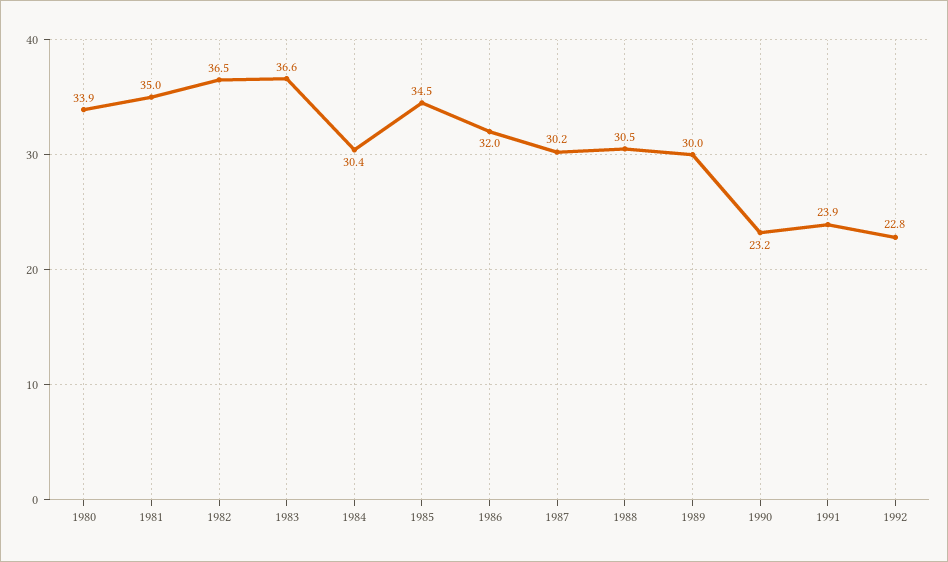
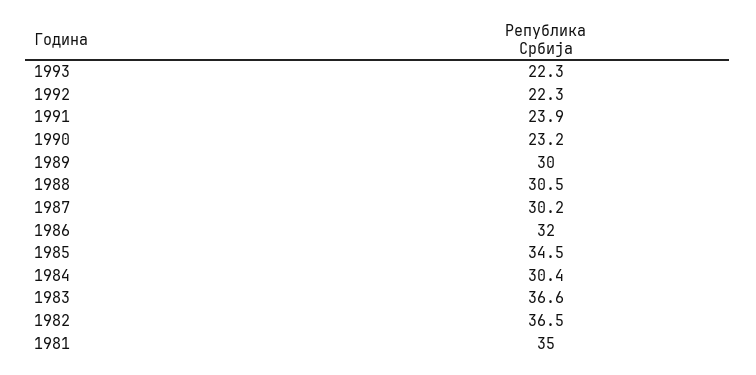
1980: 33.9 -> none
1992: 22.8 -> 22.3
1993: none -> 22.3

